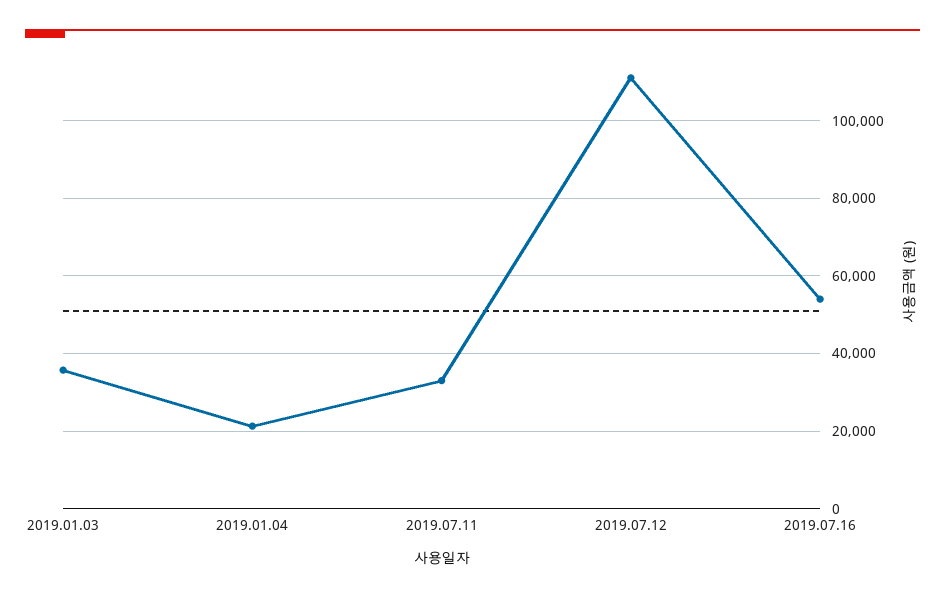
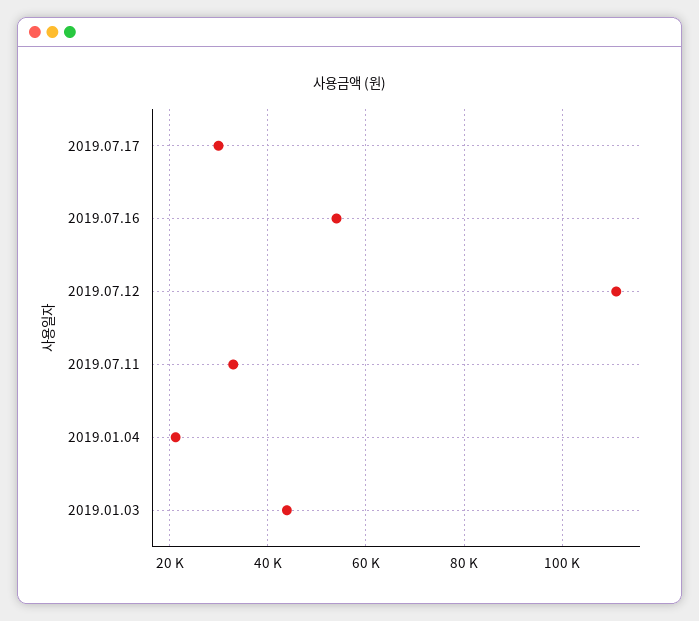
2019.01.03: 36000 -> 44000
2019.07.17: none -> 30000

